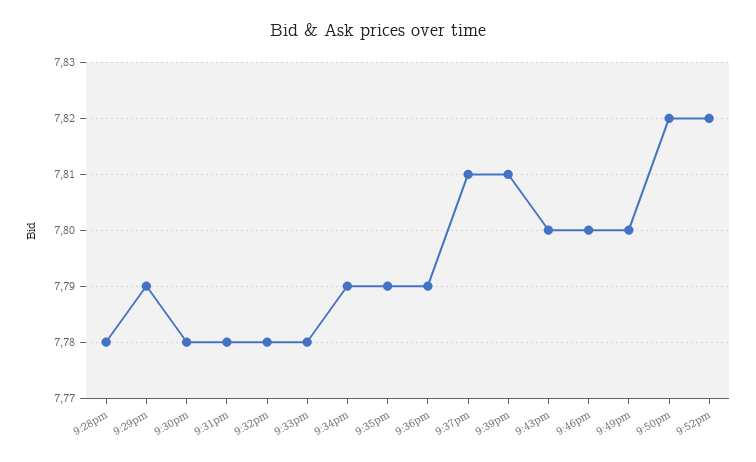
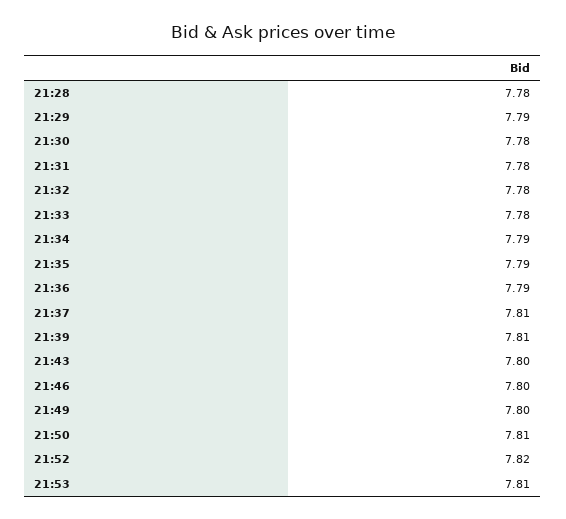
9:50pm: 7.82 -> 7.81
21:53: none -> 7.81

